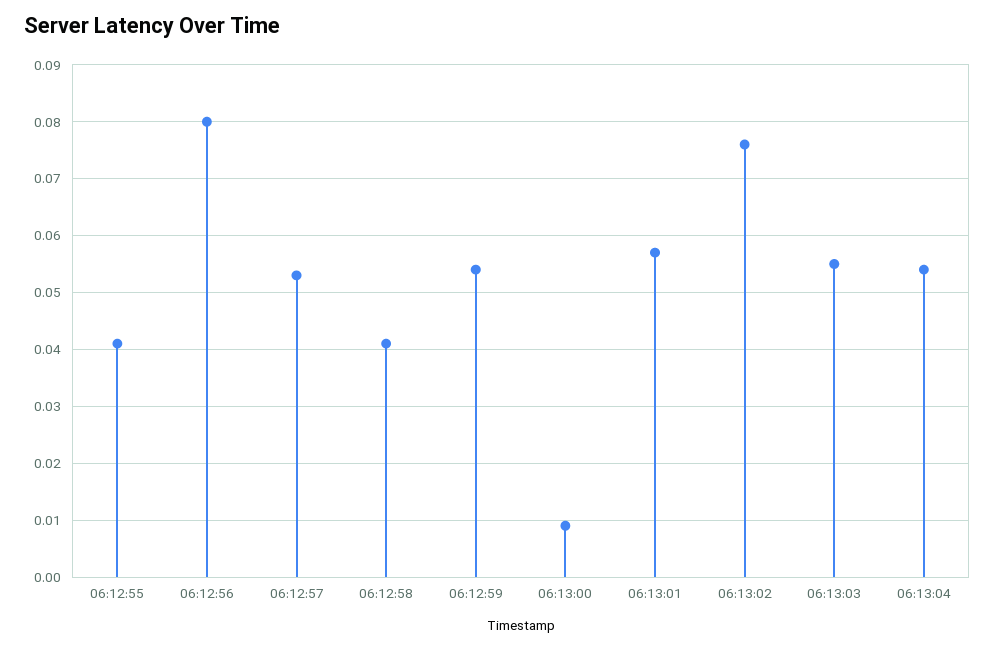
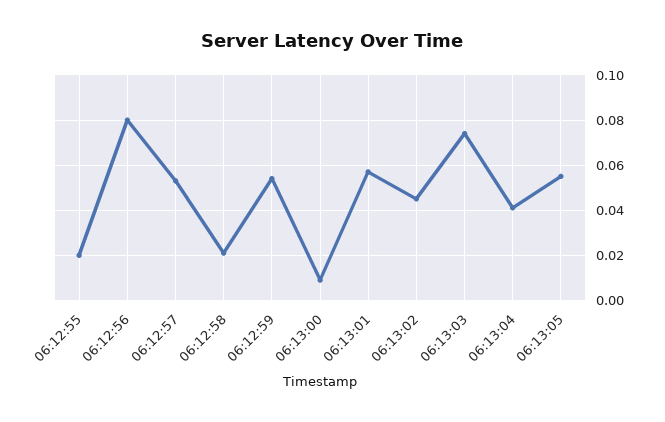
06:12:55: 0.04 -> 0.02
06:12:58: 0.04 -> 0.02
06:13:02: 0.075 -> 0.045
06:13:03: 0.055 -> 0.075
06:13:04: 0.055 -> 0.04
06:13:05: none -> 0.055

